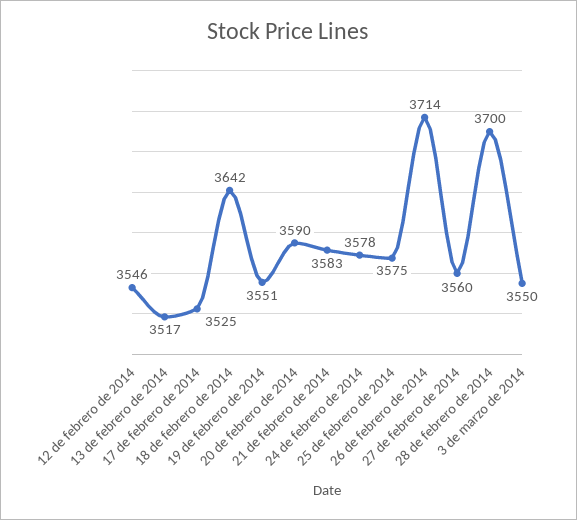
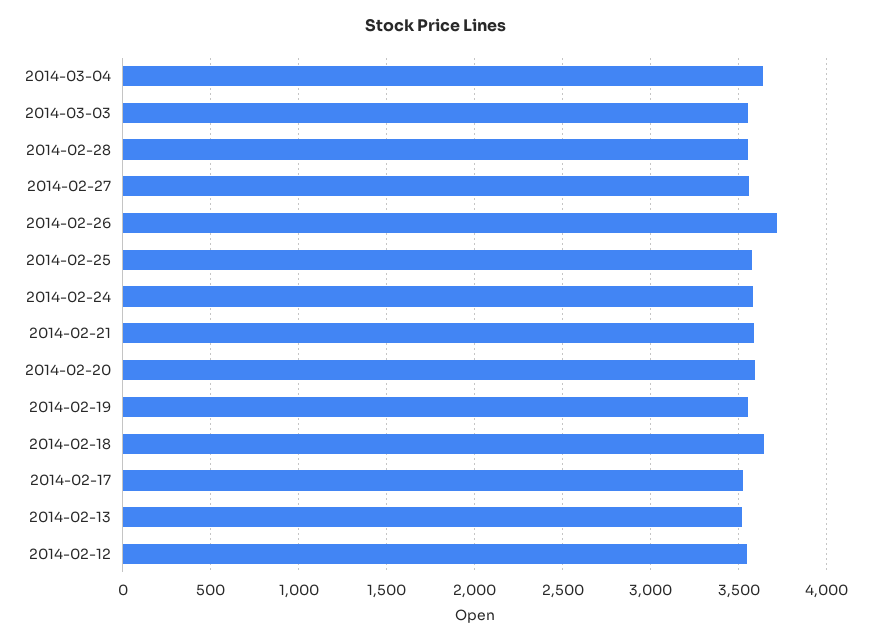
28 de febrero de 2014: 3700 -> 3550
2014-03-04: none -> 3650

